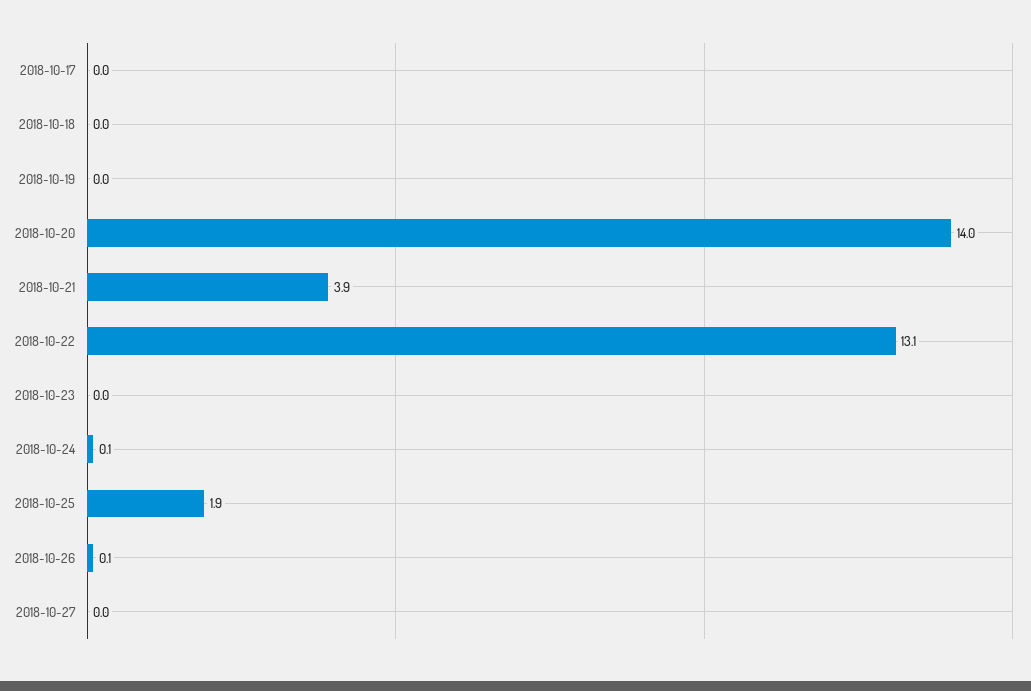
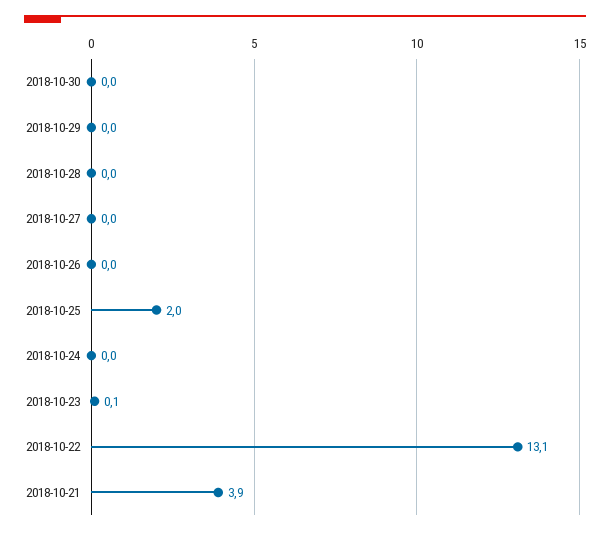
2018-10-17: 0 -> none
2018-10-18: 0 -> none
2018-10-19: 0 -> none
2018-10-20: 14 -> none
2018-10-23: 0 -> 0.1
2018-10-24: 0.1 -> 0
2018-10-25: 1.9 -> 2
2018-10-26: 0.1 -> 0
2018-10-30: none -> 0
2018-10-29: none -> 0
2018-10-28: none -> 0

